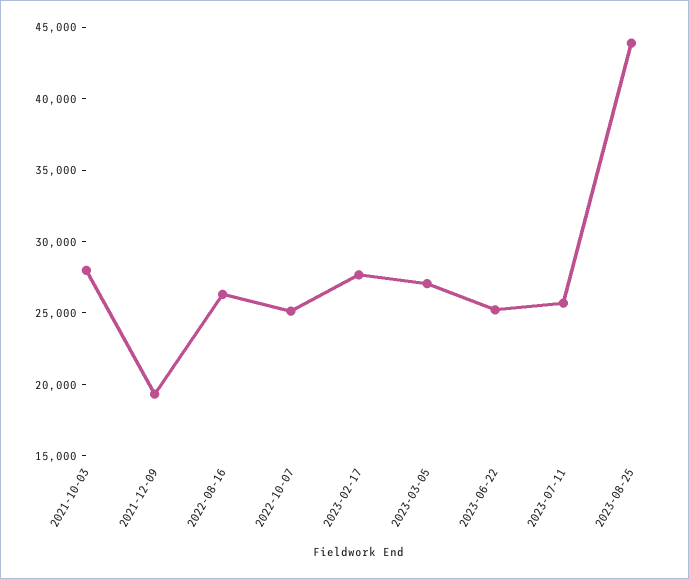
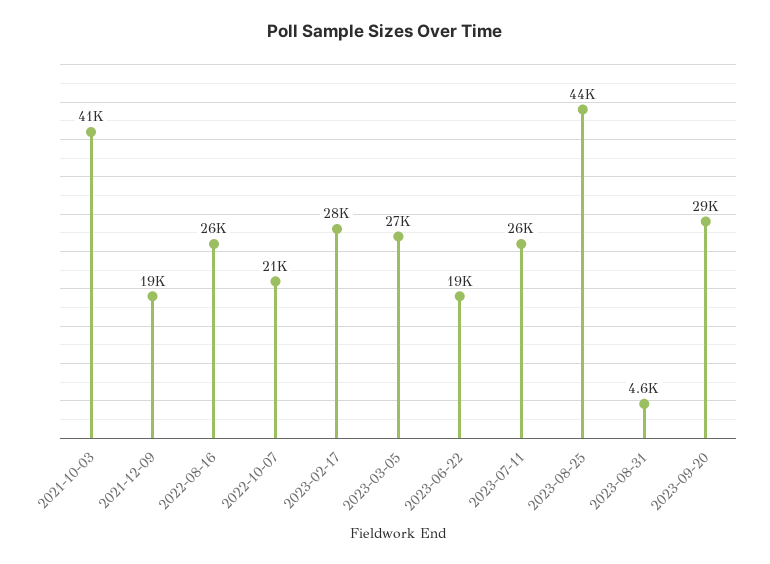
2021-10-03: 28000 -> 41000
2022-10-07: 25000 -> 21000
2023-06-22: 25000 -> 19000
2023-08-31: none -> 4600
2023-09-20: none -> 29000

